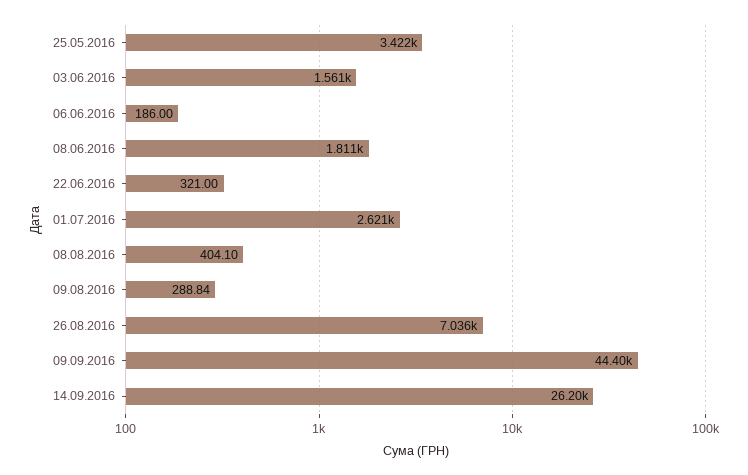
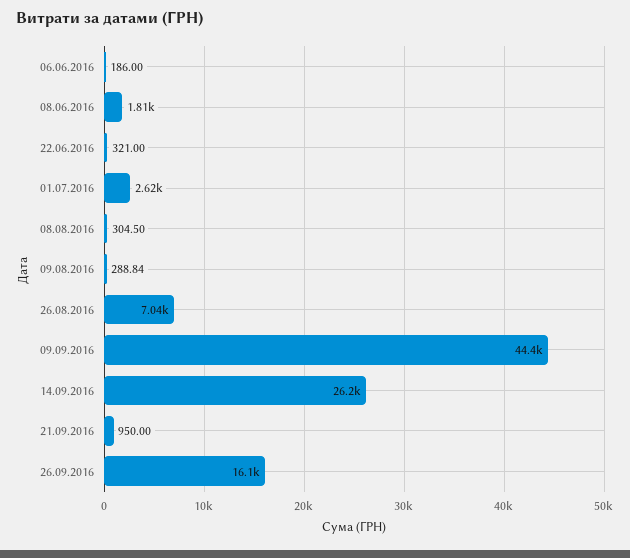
25.05.2016: 3422 -> none
03.06.2016: 1561 -> none
08.08.2016: 404.1 -> 304.5
21.09.2016: none -> 950
26.09.2016: none -> 16100

